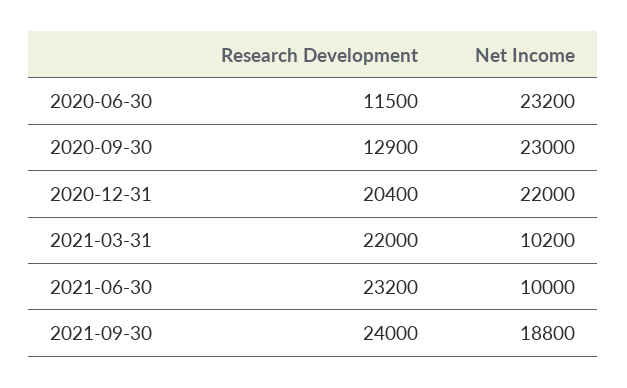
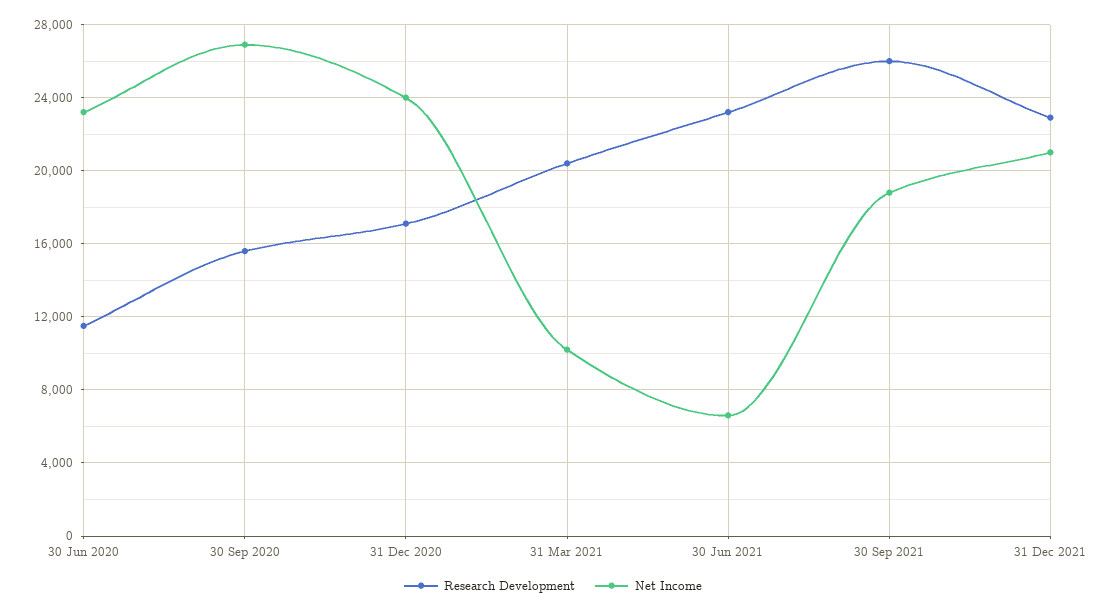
Research Development, 2020-09-30: 12900 -> 15500
Net Income, 2020-09-30: 23000 -> 27000
Research Development, 2020-12-31: 20400 -> 17000
Net Income, 2020-12-31: 22000 -> 24000
Research Development, 2021-03-31: 22000 -> 20500
Net Income, 2021-06-30: 10000 -> 6500
Research Development, 2021-09-30: 24000 -> 26000
Research Development, 31 Dec 2021: none -> 23000
Net Income, 31 Dec 2021: none -> 21000

